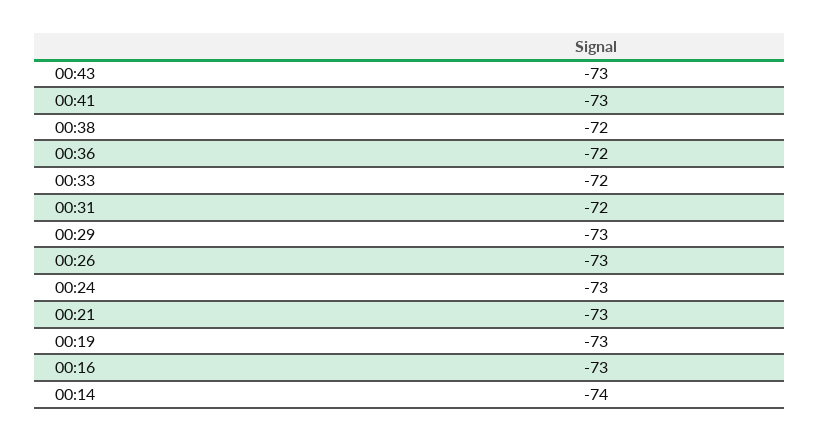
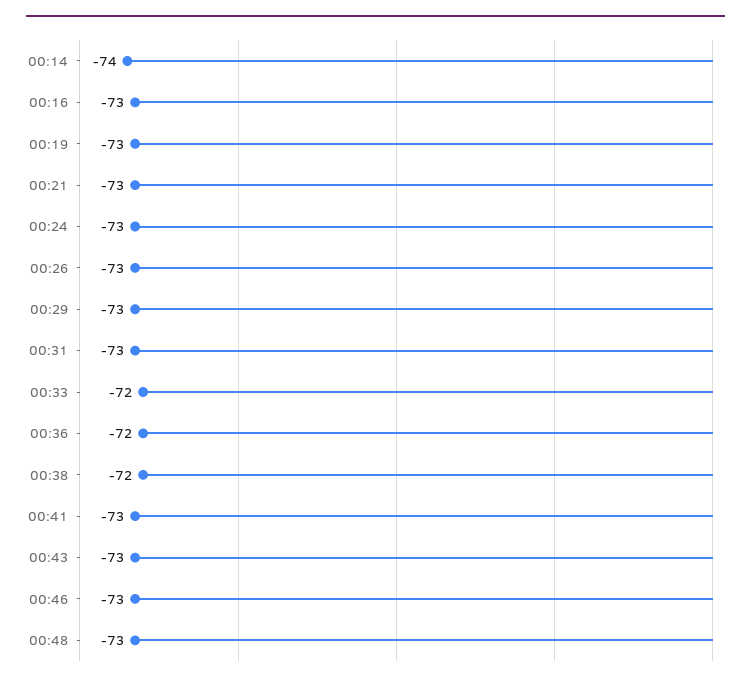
00:31: -72 -> -73
00:46: none -> -73
00:48: none -> -73

